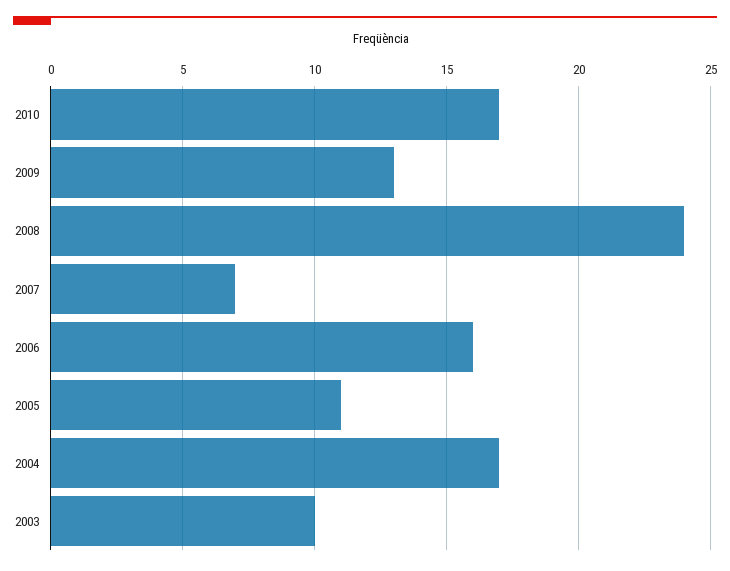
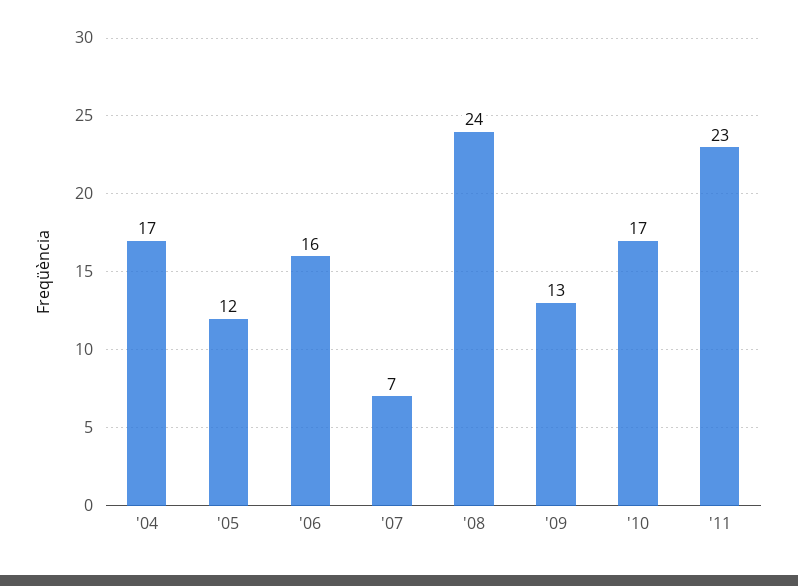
2005: 11 -> 12
2003: 10 -> none
'11: none -> 23

